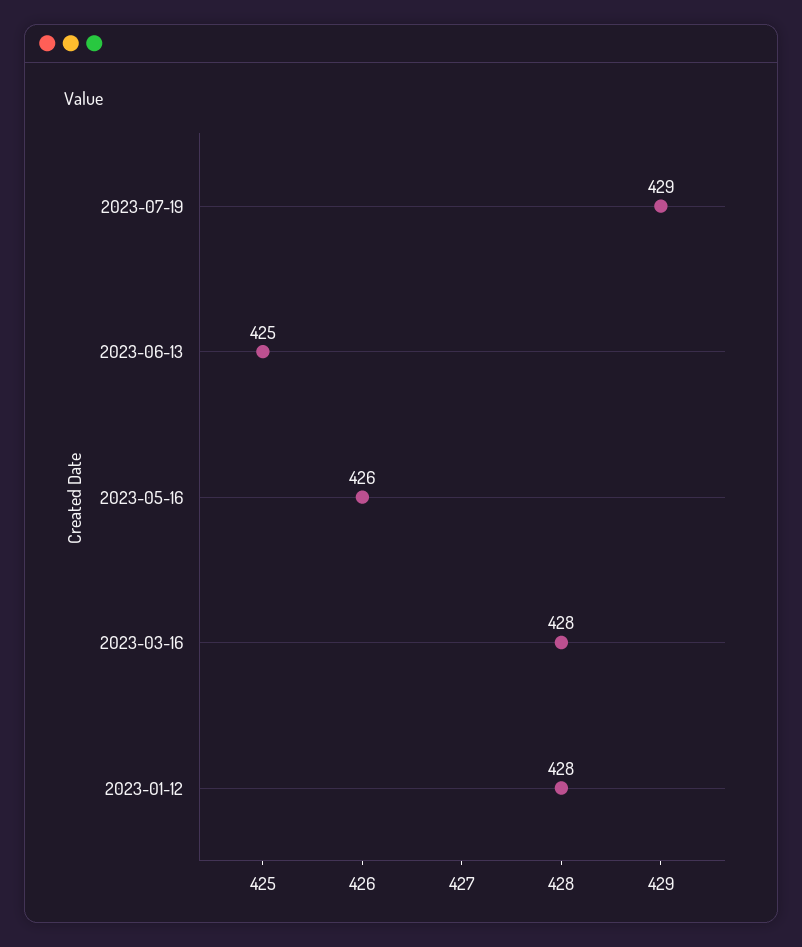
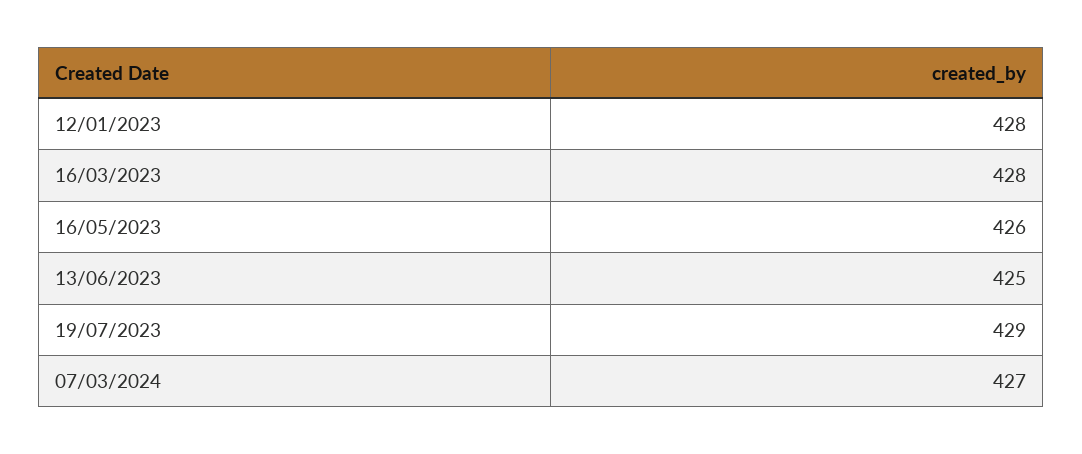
07/03/2024: none -> 427

